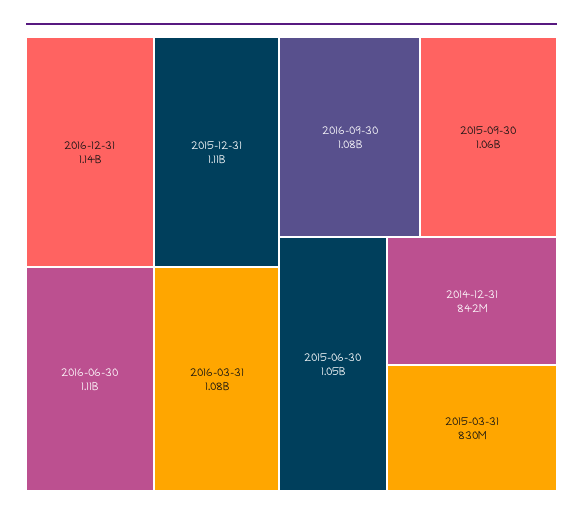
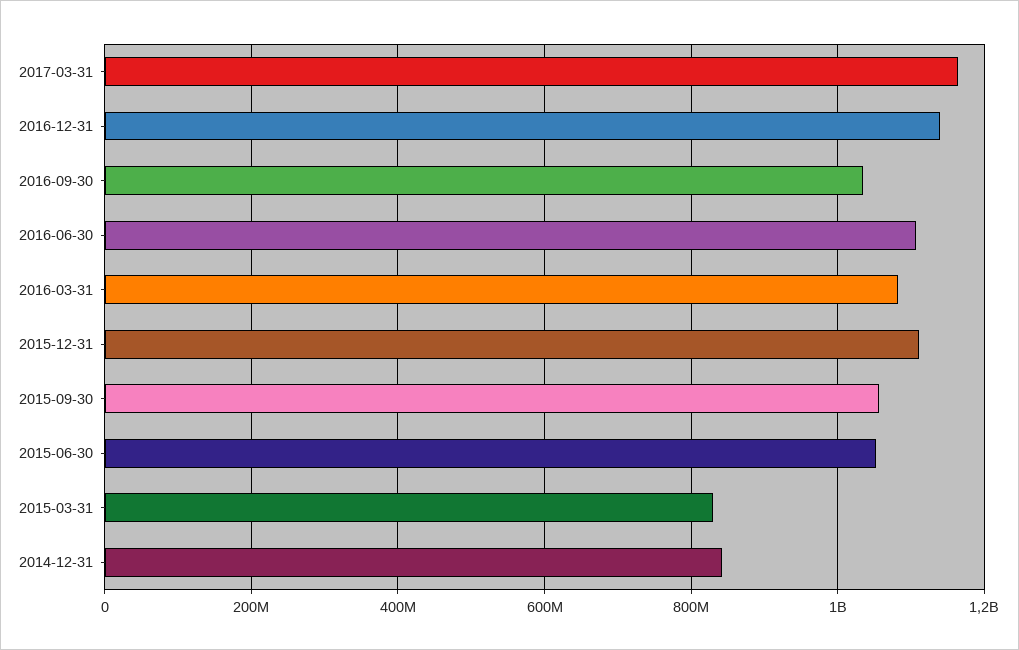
2016-09-30: 1080000000 -> 1040000000
2017-03-31: none -> 1160000000

